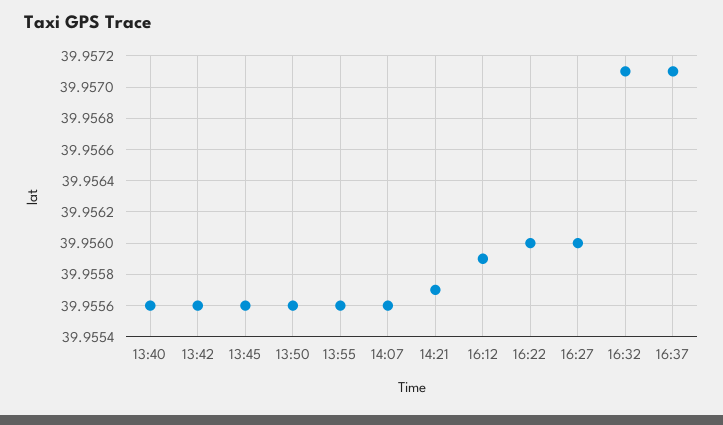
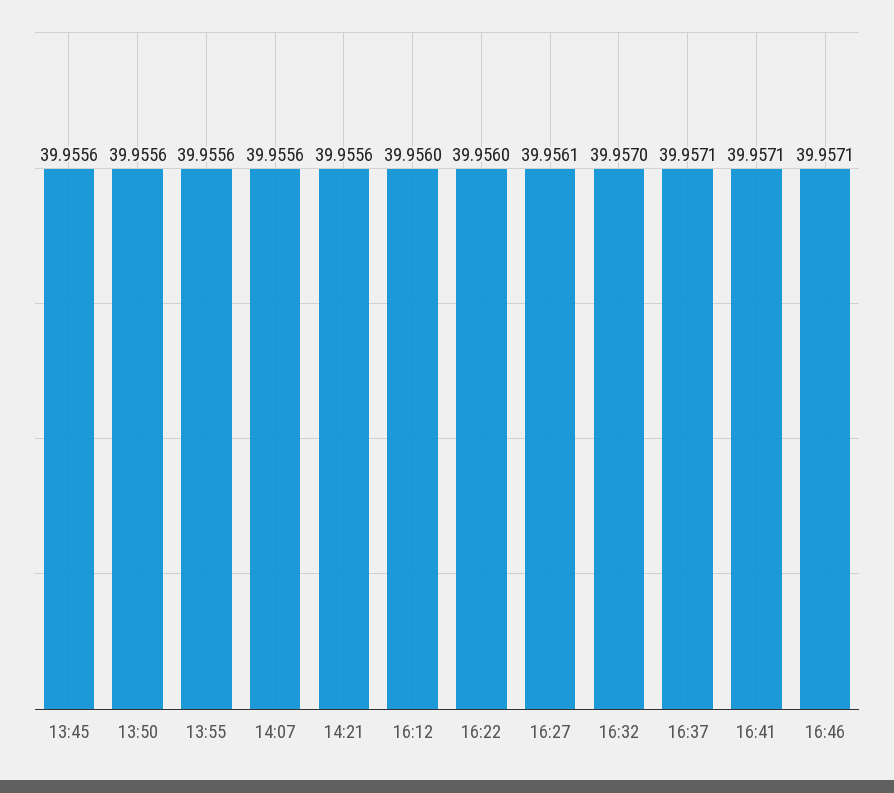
13:40: 39.9556 -> none
13:42: 39.9556 -> none
14:21: 39.9557 -> 39.9556
16:12: 39.9559 -> 39.956
16:27: 39.956 -> 39.9561
16:32: 39.9571 -> 39.957
16:41: none -> 39.9571
16:46: none -> 39.9571

